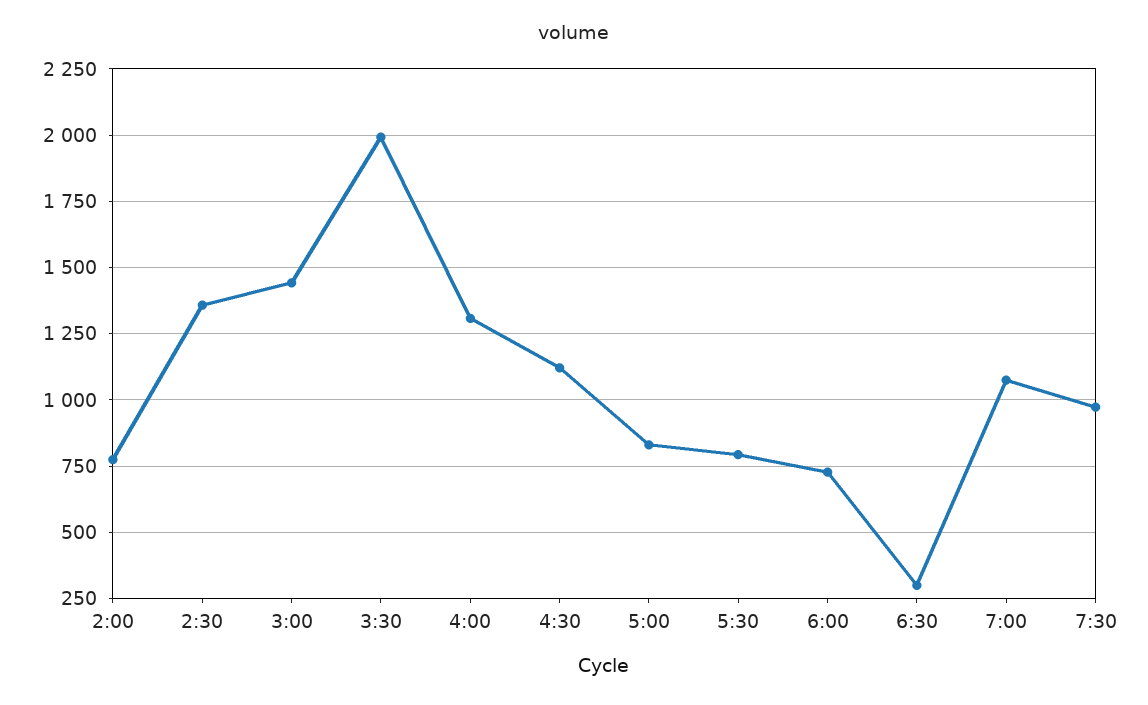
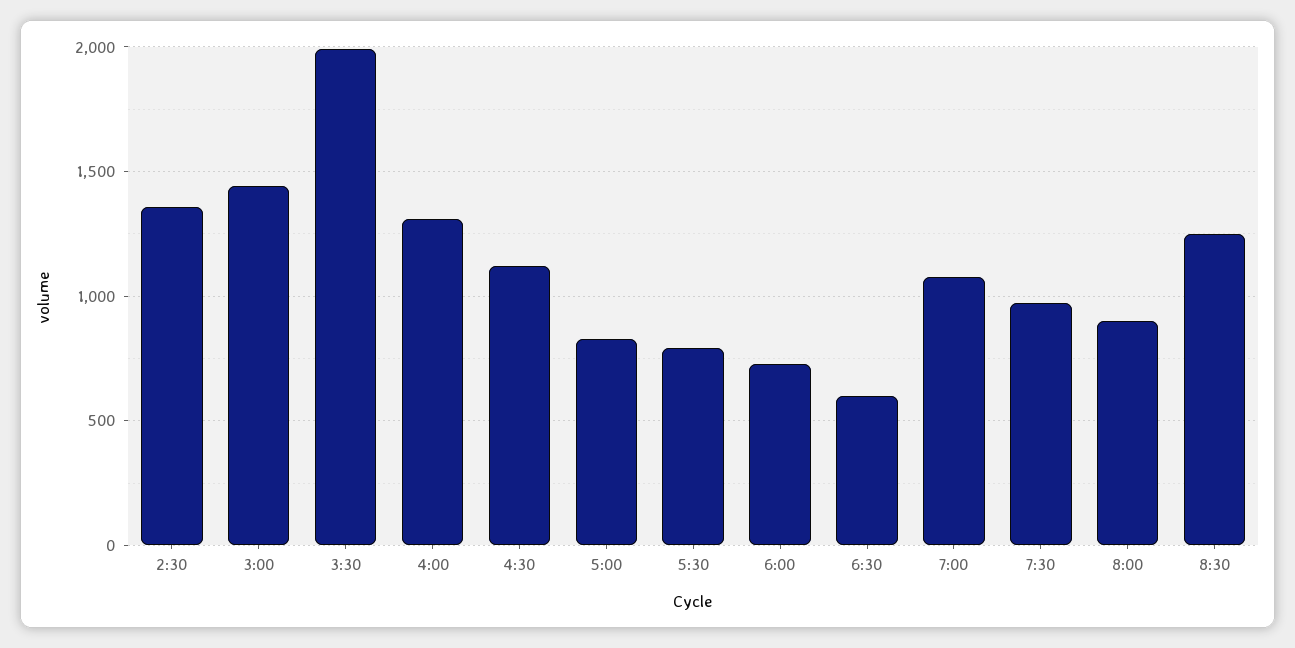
2:00: 775 -> none
6:30: 300 -> 600
8:00: none -> 900
8:30: none -> 1250

